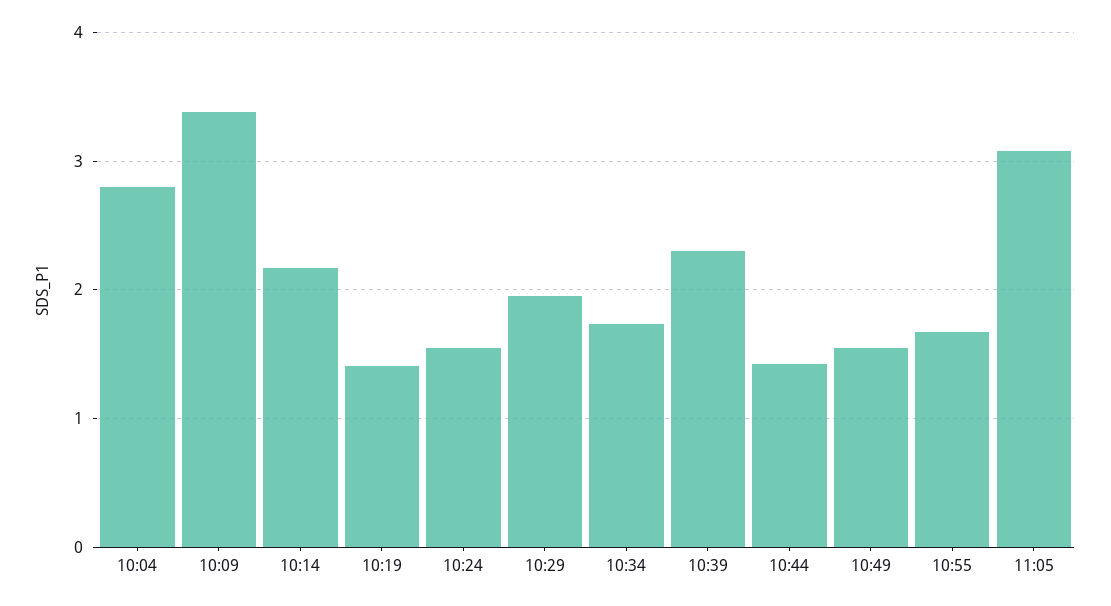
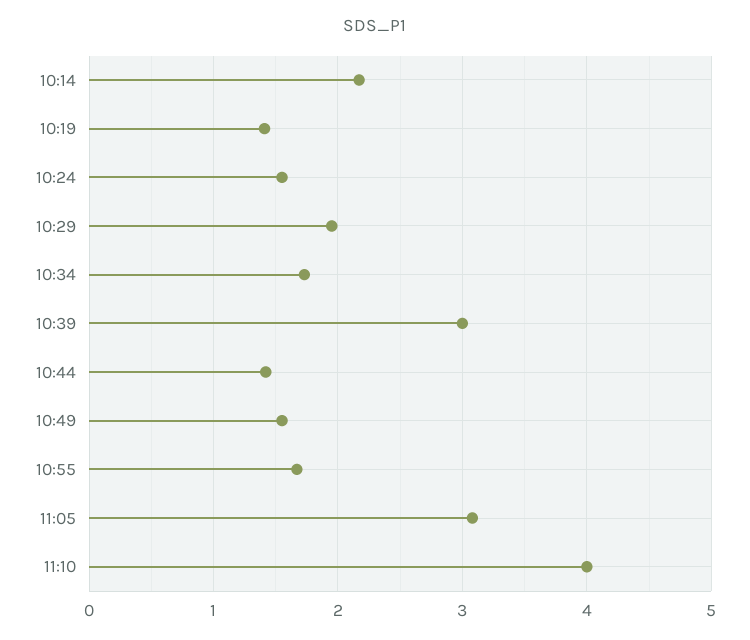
10:04: 2.8 -> none
10:09: 3.4 -> none
10:39: 2.3 -> 3
11:10: none -> 4

